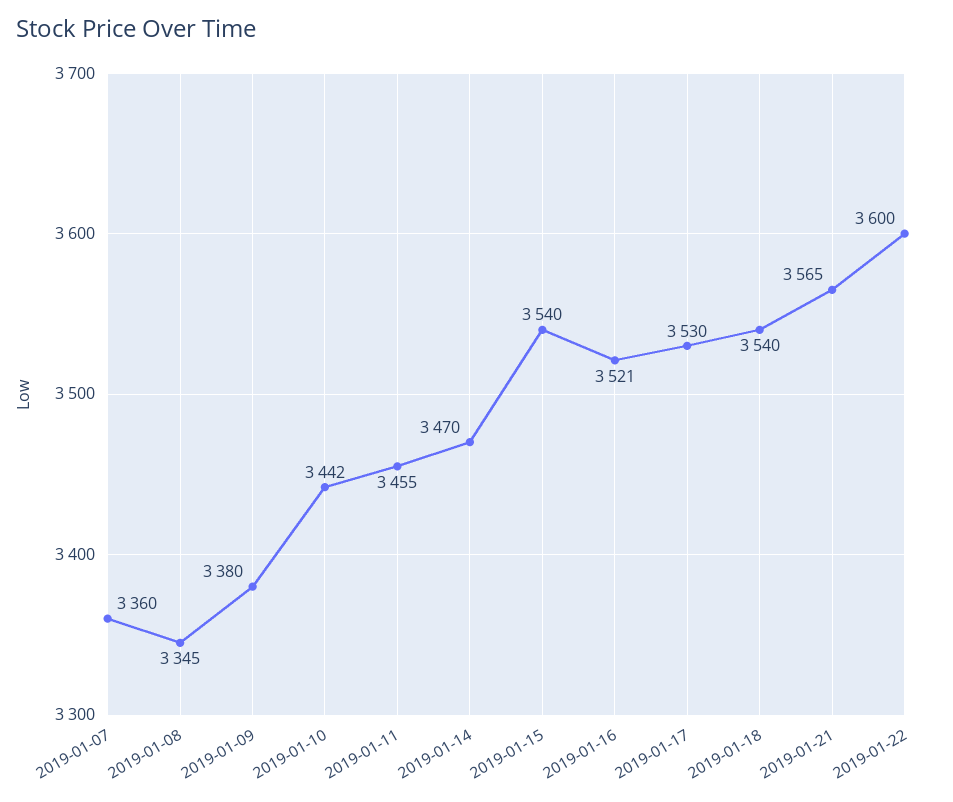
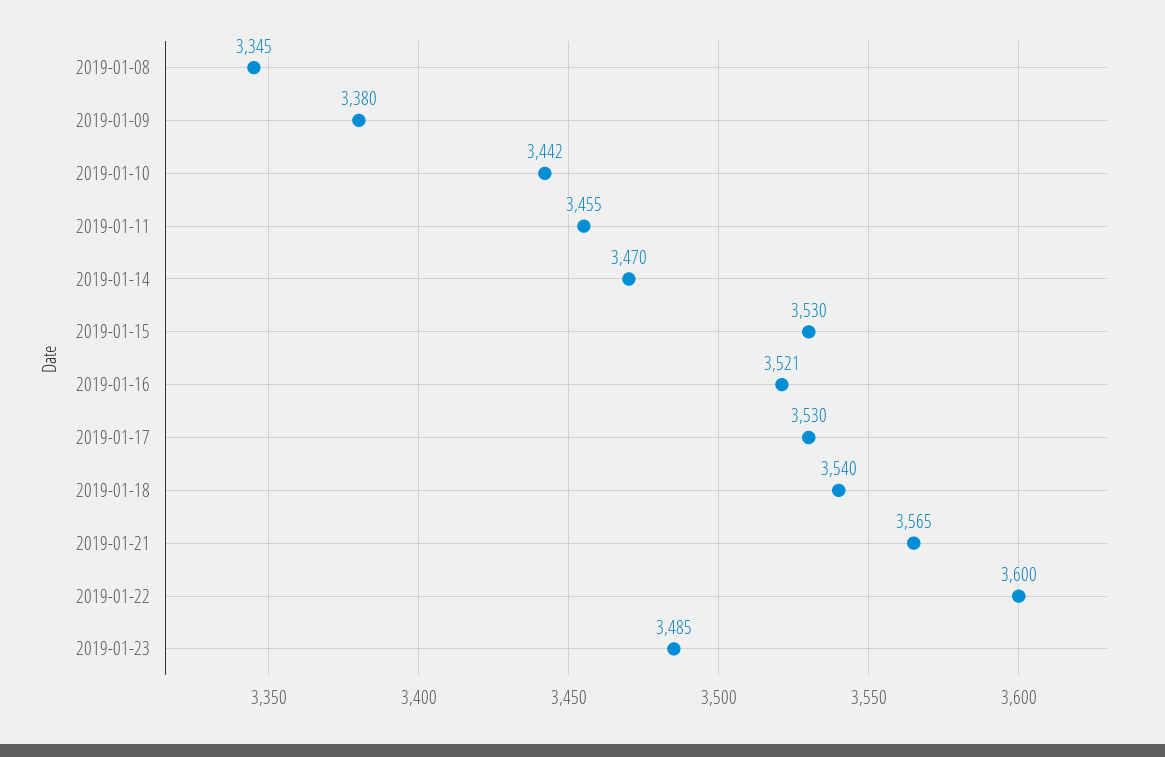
2019-01-07: 3360 -> none
2019-01-15: 3540 -> 3530
2019-01-23: none -> 3485

